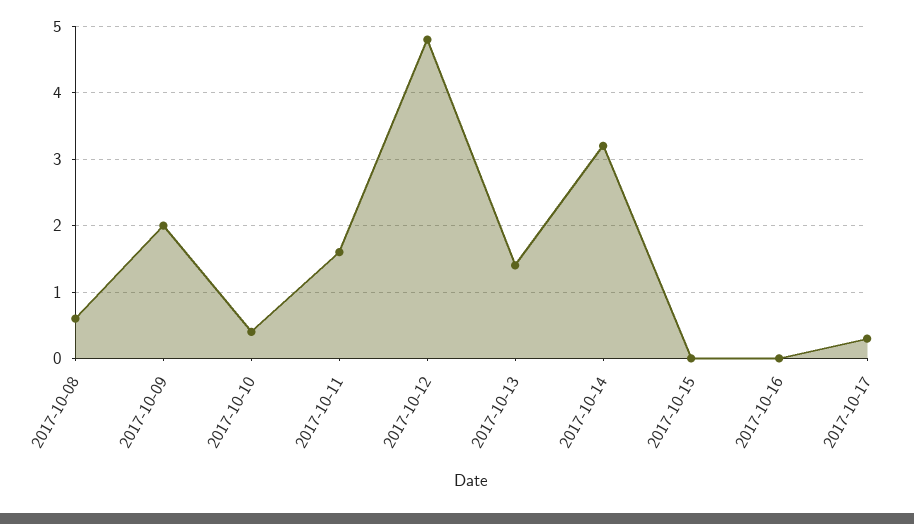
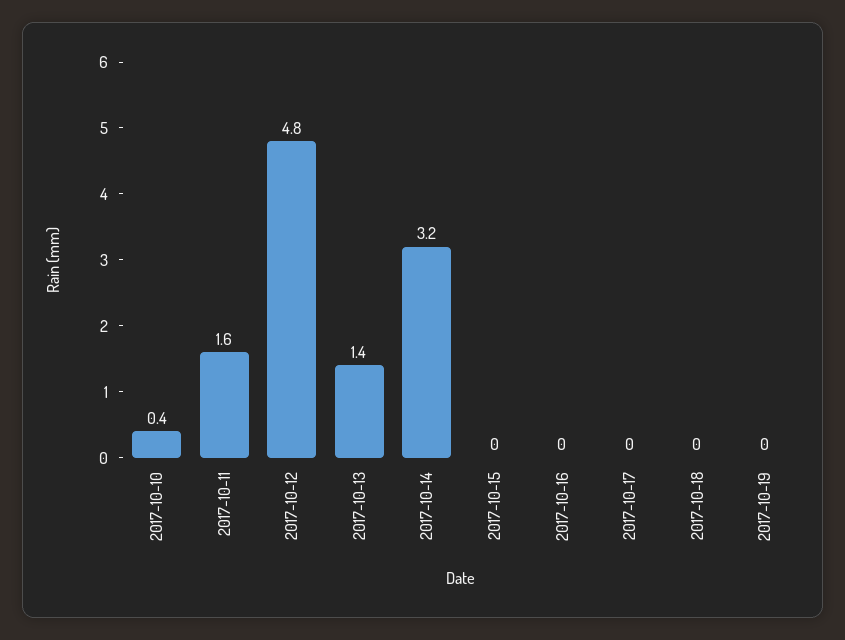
2017-10-08: 0.6 -> none
2017-10-09: 2 -> none
2017-10-17: 0.3 -> 0
2017-10-18: none -> 0
2017-10-19: none -> 0

